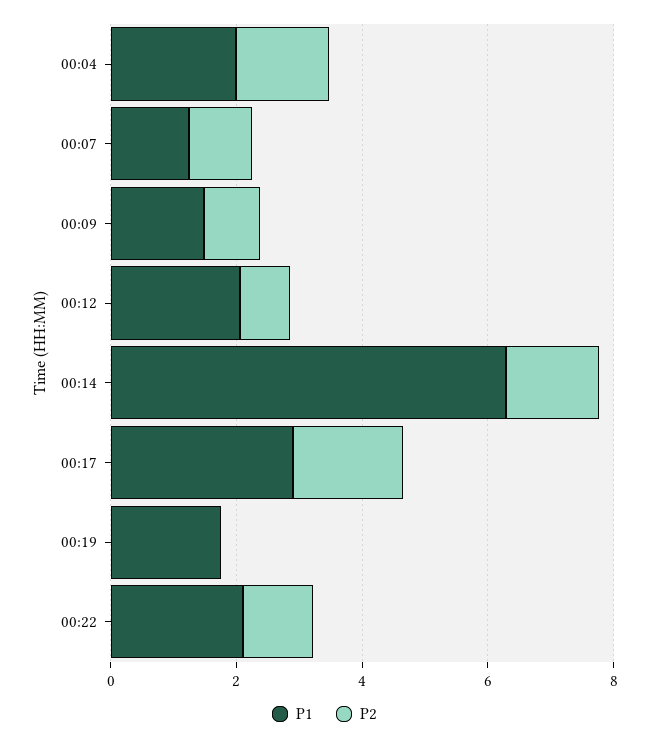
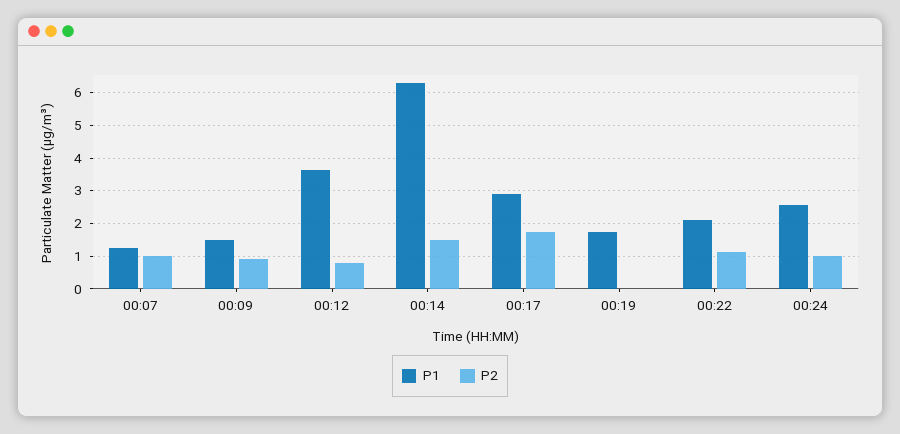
P1, 00:04: 2 -> none
P2, 00:04: 1.5 -> none
P1, 00:12: 2 -> 3.6
P1, 00:24: none -> 2.6
P2, 00:24: none -> 1

